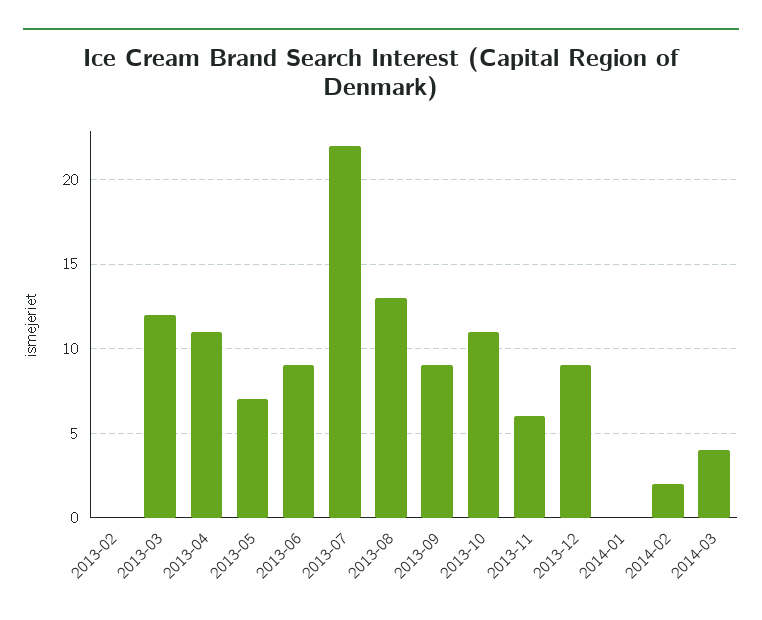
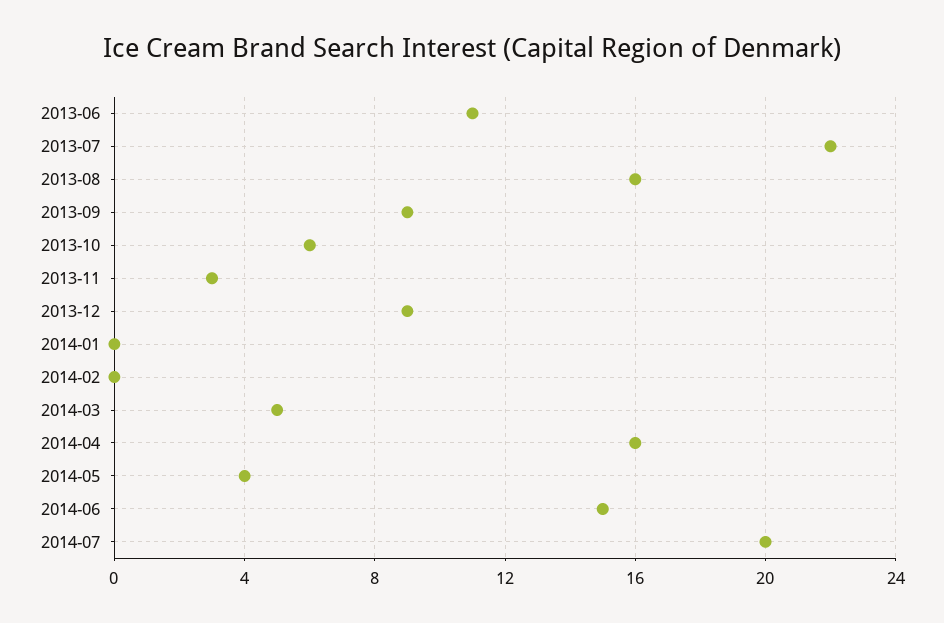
2013-02: 0 -> none
2013-03: 12 -> none
2013-04: 11 -> none
2013-05: 7 -> none
2013-06: 9 -> 11
2013-08: 13 -> 16
2013-10: 11 -> 6
2013-11: 6 -> 3
2014-02: 2 -> 0
2014-03: 4 -> 5
2014-04: none -> 16
2014-05: none -> 4
2014-06: none -> 15
2014-07: none -> 20

